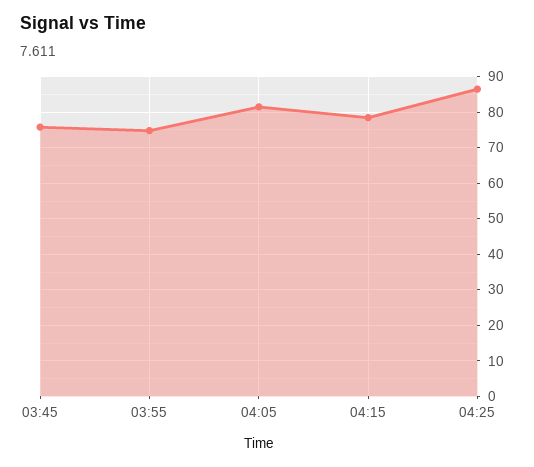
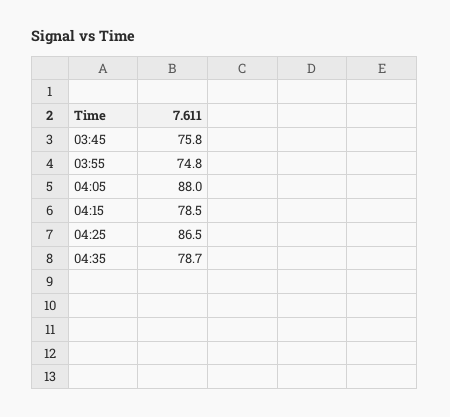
04:05: 82 -> 88
04:35: none -> 78.7

